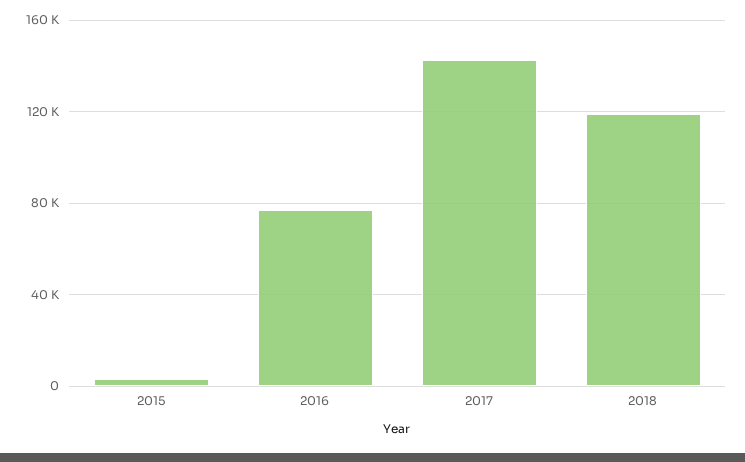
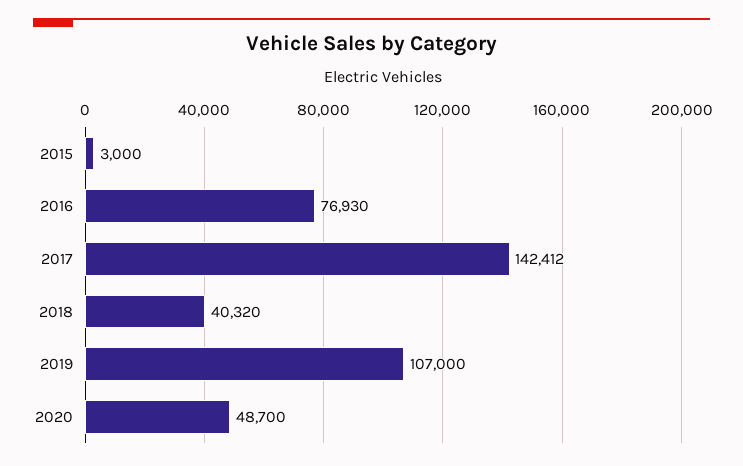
2018: 120000 -> 40320
2019: none -> 107000
2020: none -> 48700

